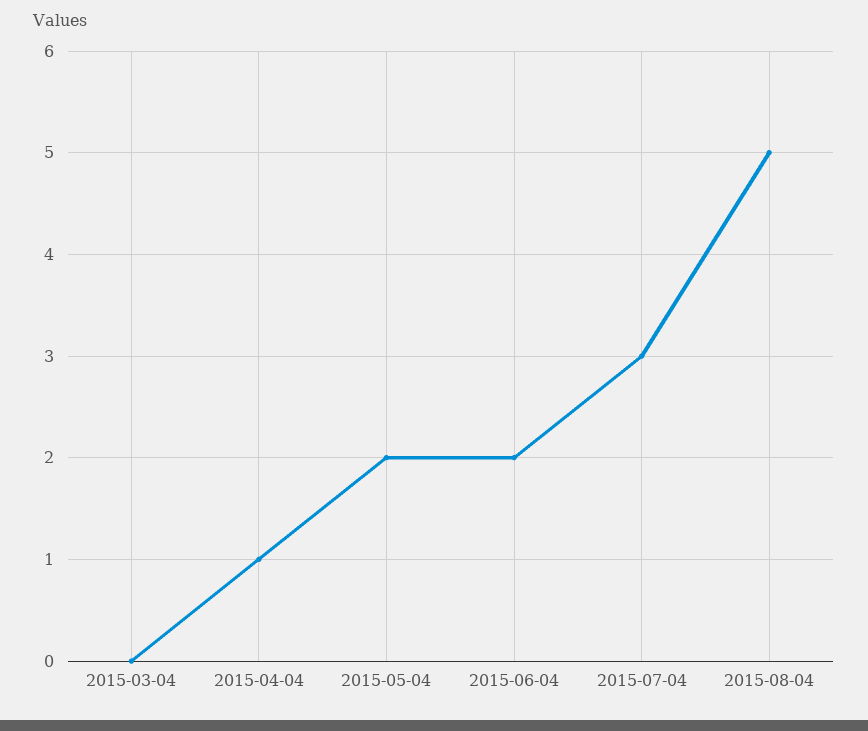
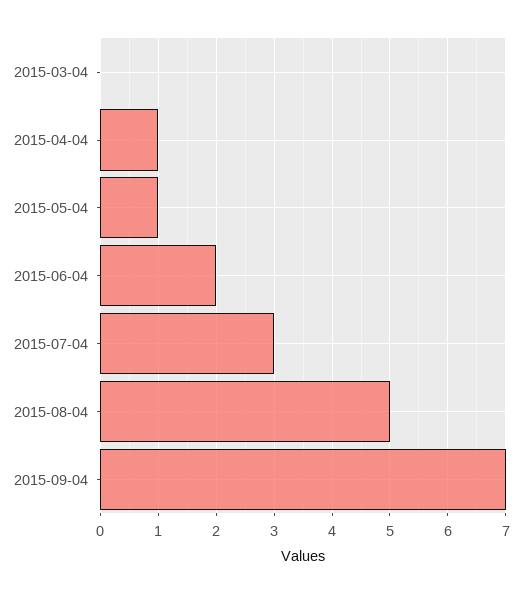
2015-05-04: 2 -> 1
2015-09-04: none -> 7

